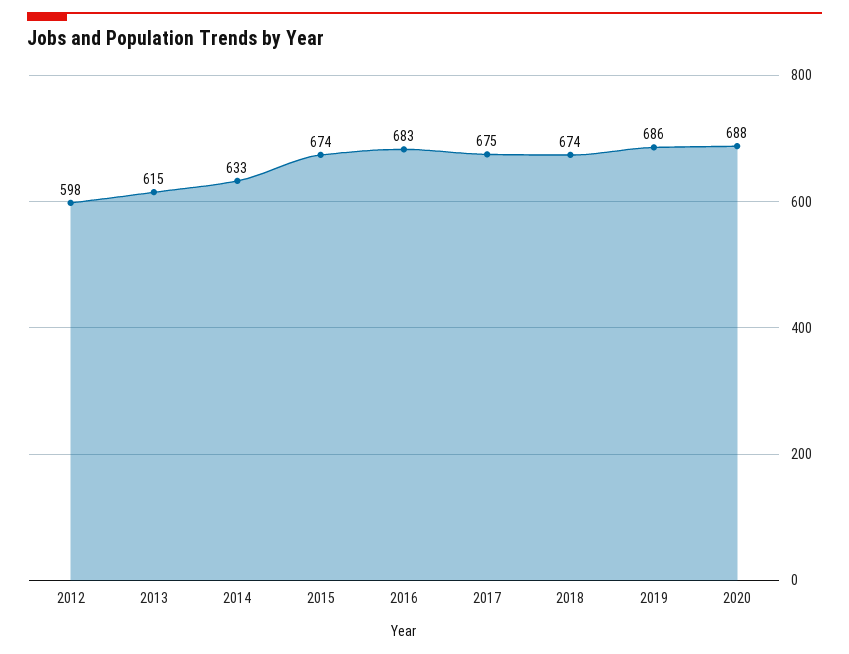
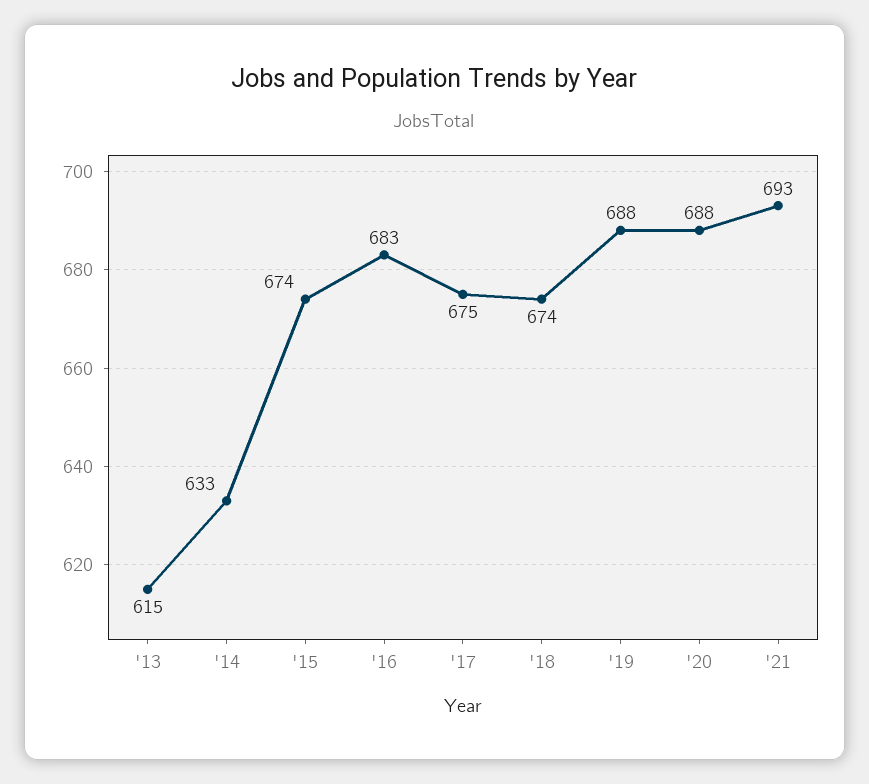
2012: 598 -> none
2019: 686 -> 688
'21: none -> 693

